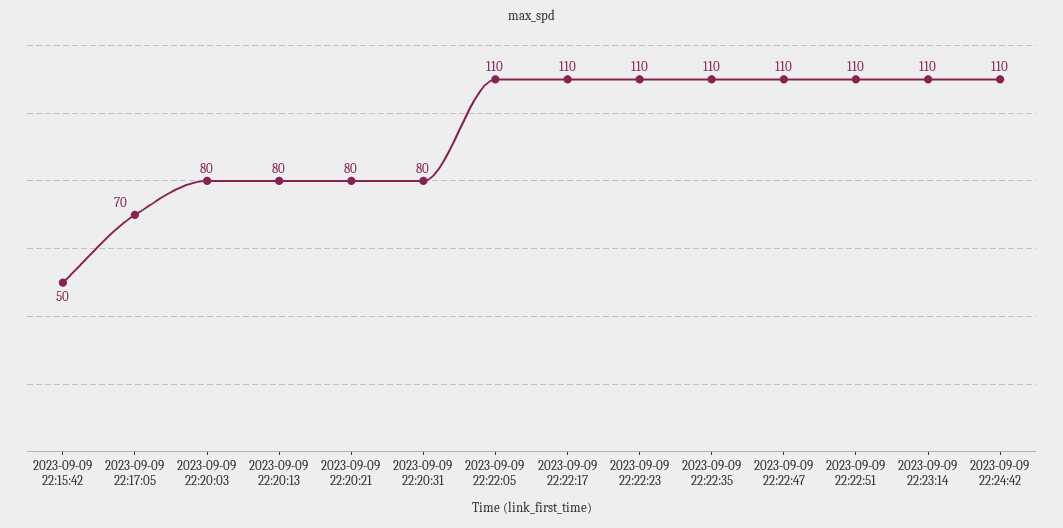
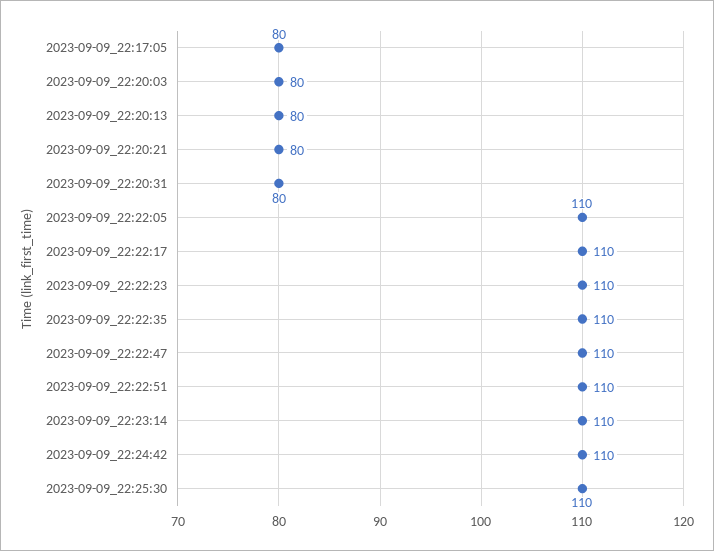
2023-09-09 22:15:42: 50 -> none
2023-09-09 22:17:05: 70 -> 80
2023-09-09_22:25:30: none -> 110

